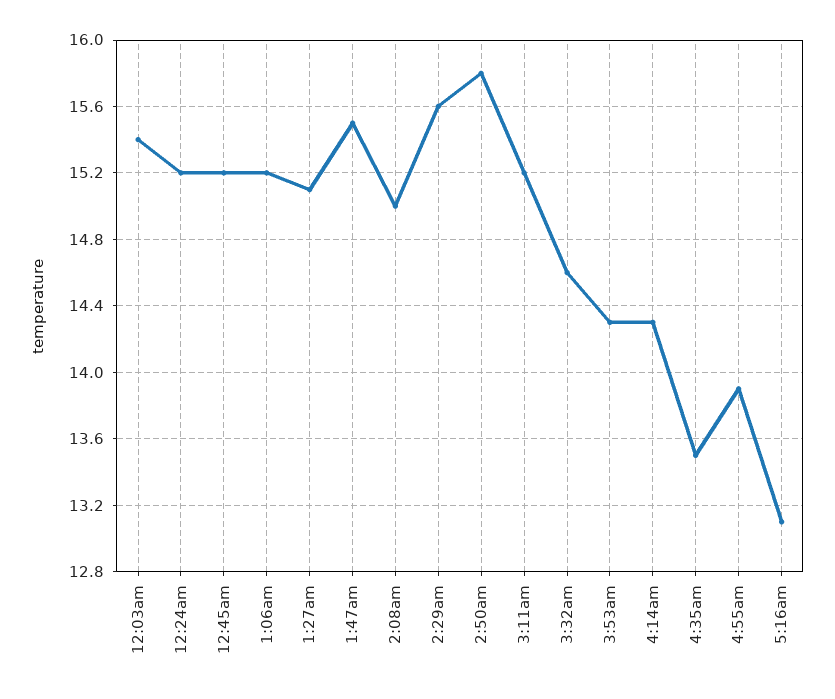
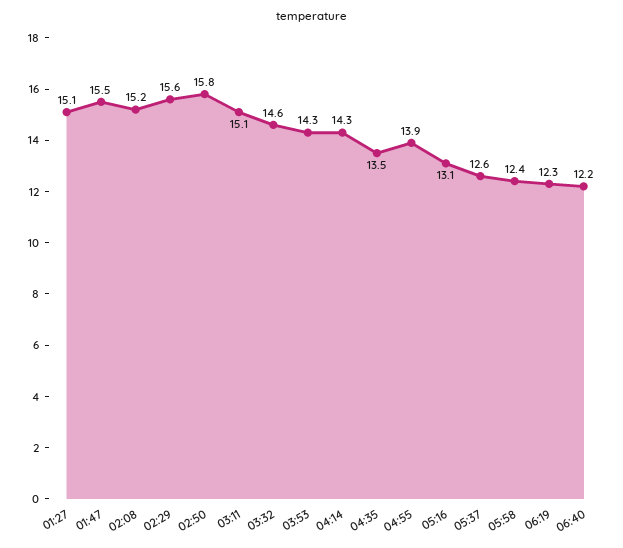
12:03am: 15.4 -> none
12:24am: 15.2 -> none
12:45am: 15.2 -> none
1:06am: 15.2 -> none
2:08am: 15 -> 15.2
3:11am: 15.2 -> 15.1
05:37: none -> 12.6
05:58: none -> 12.4
06:19: none -> 12.3
06:40: none -> 12.2

